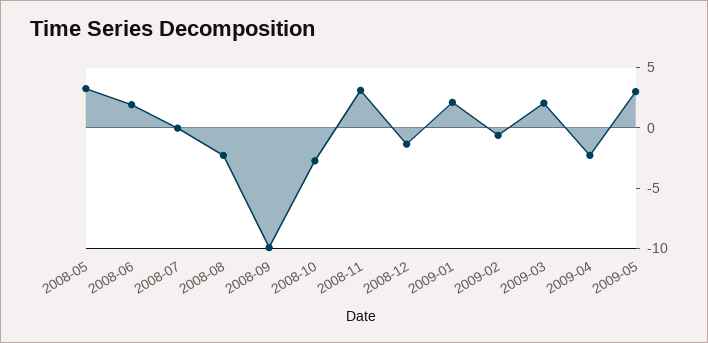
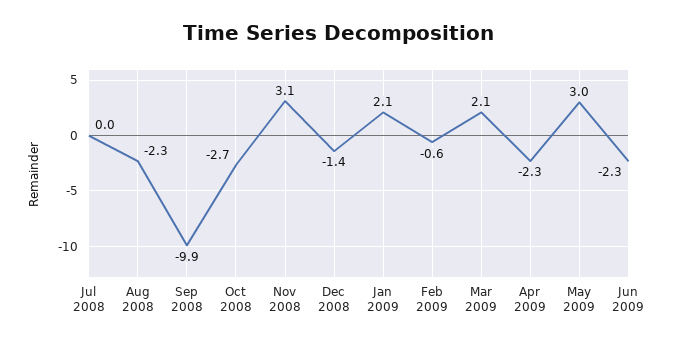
2008-05: 3 -> none
2008-06: 2 -> none
Jun 2009: none -> -2.3

